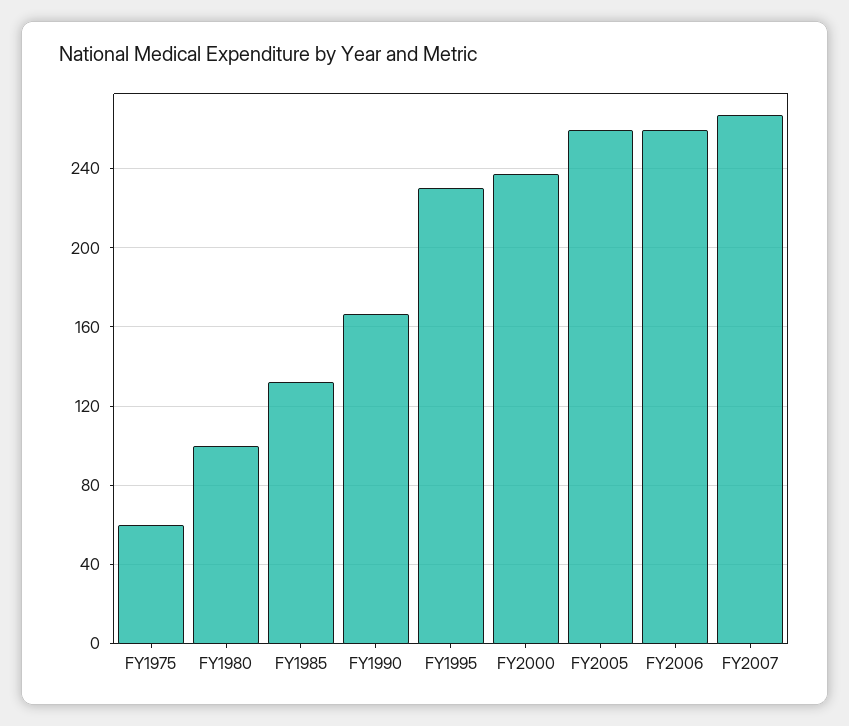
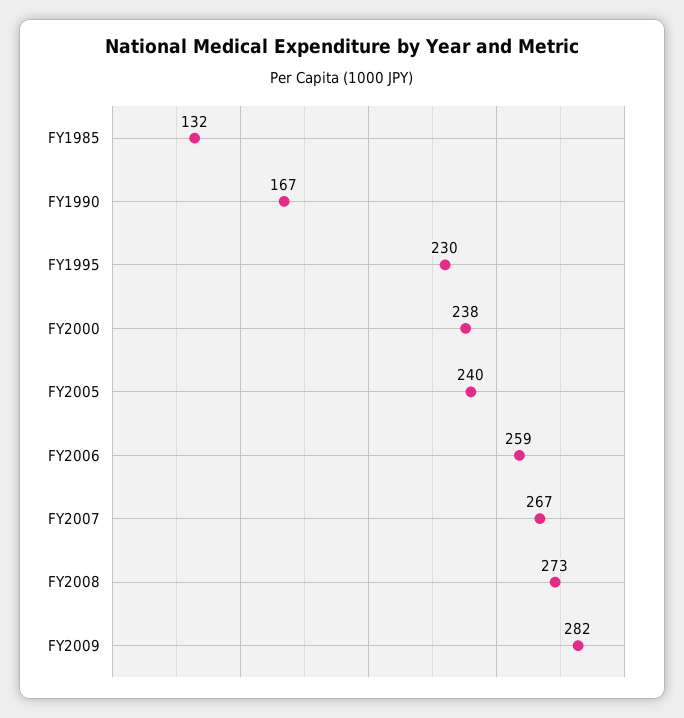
FY1975: 60 -> none
FY1980: 100 -> none
FY2005: 260 -> 240
FY2008: none -> 273
FY2009: none -> 282

